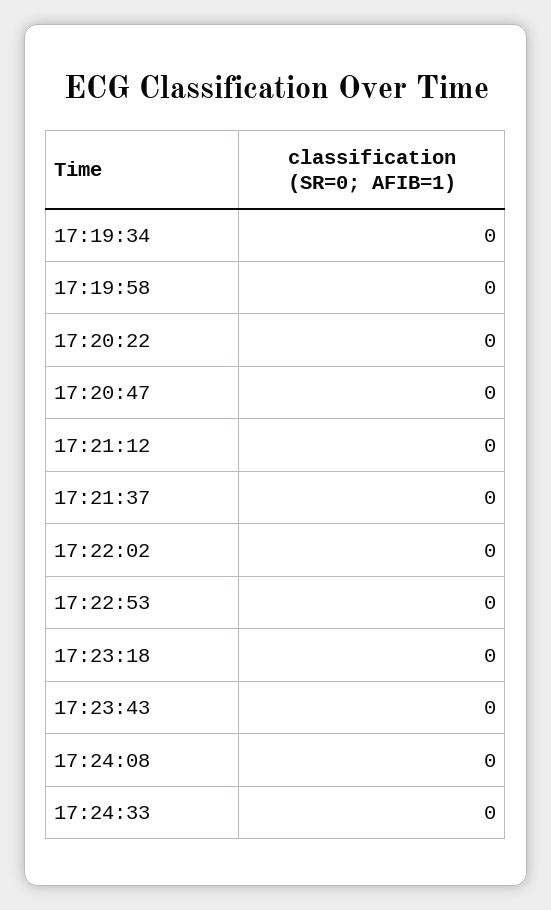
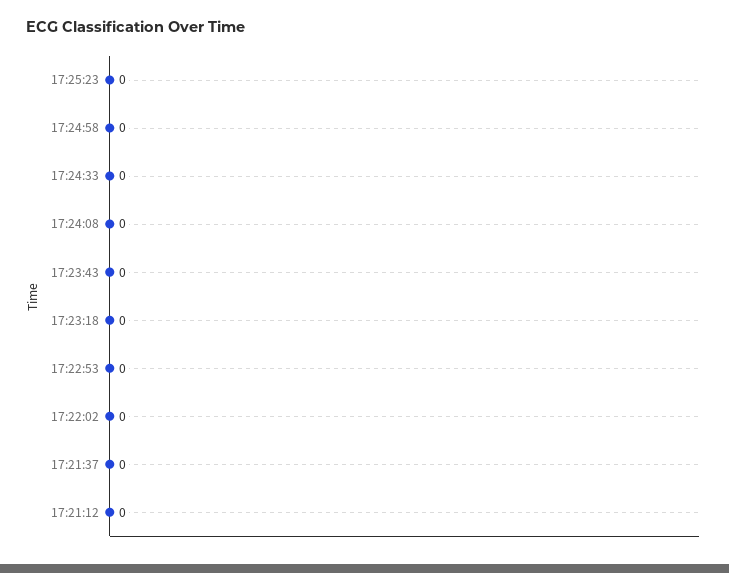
17:19:34: 0 -> none
17:19:58: 0 -> none
17:20:22: 0 -> none
17:20:47: 0 -> none
17:25:23: none -> 0
17:24:58: none -> 0

